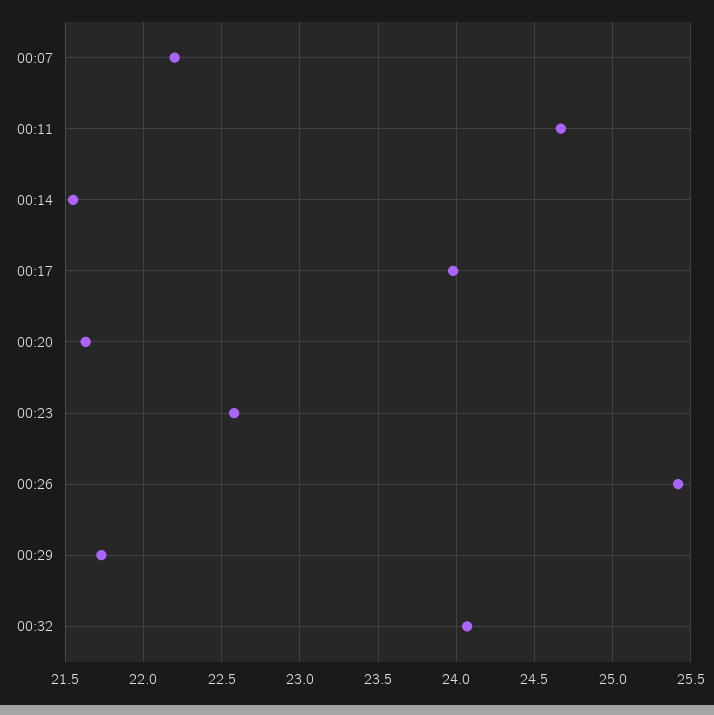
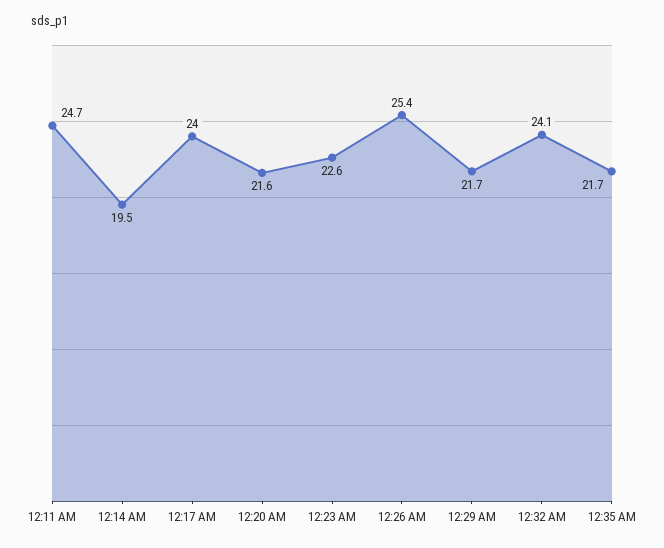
00:07: 22.2 -> none
00:14: 21.55 -> 19.5
12:35 AM: none -> 21.7

